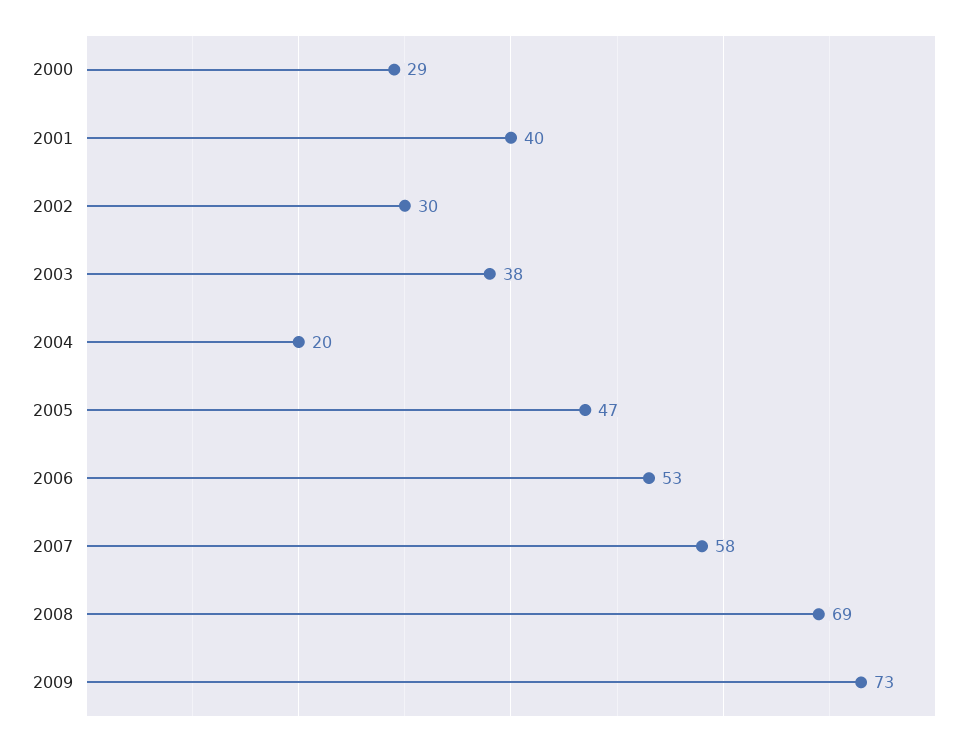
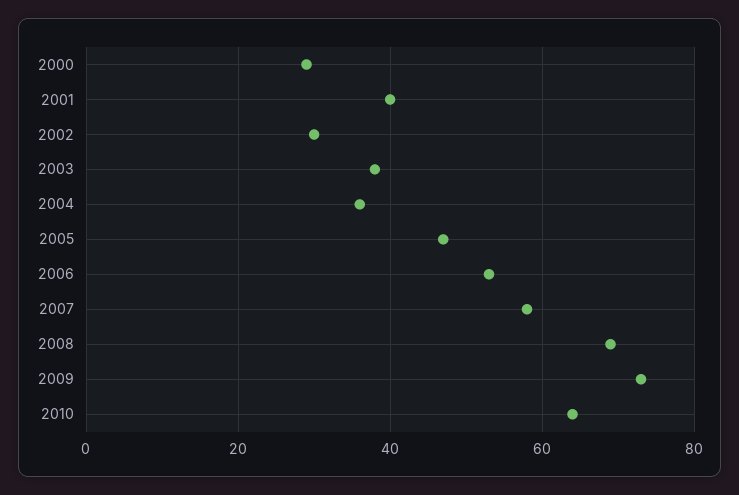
2004: 20 -> 35
2010: none -> 65

